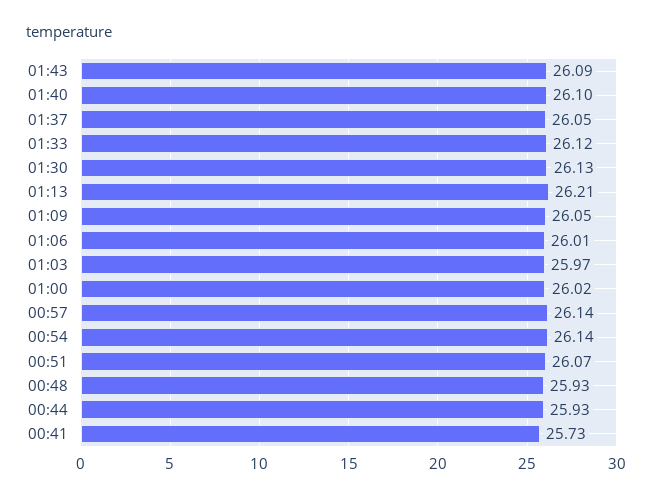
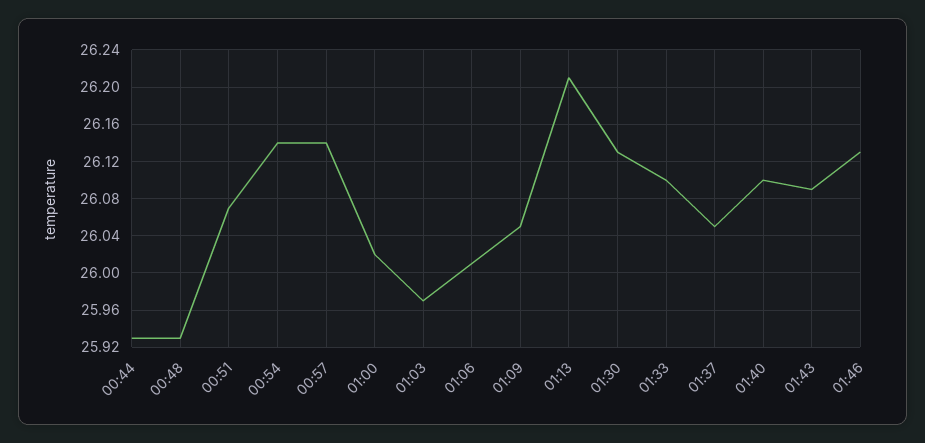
01:33: 26.12 -> 26.1
00:41: 25.73 -> none
01:46: none -> 26.13

